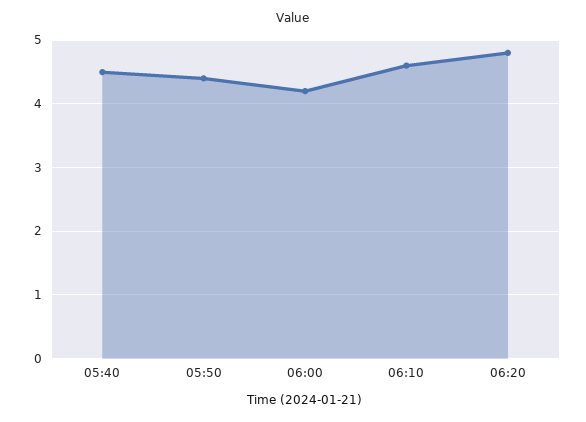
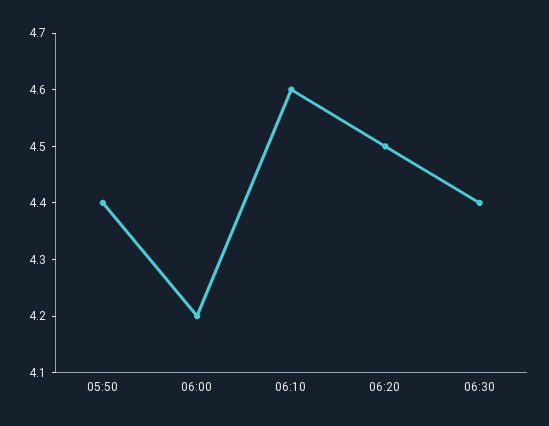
05:40: 4.5 -> none
06:20: 4.8 -> 4.5
06:30: none -> 4.4

